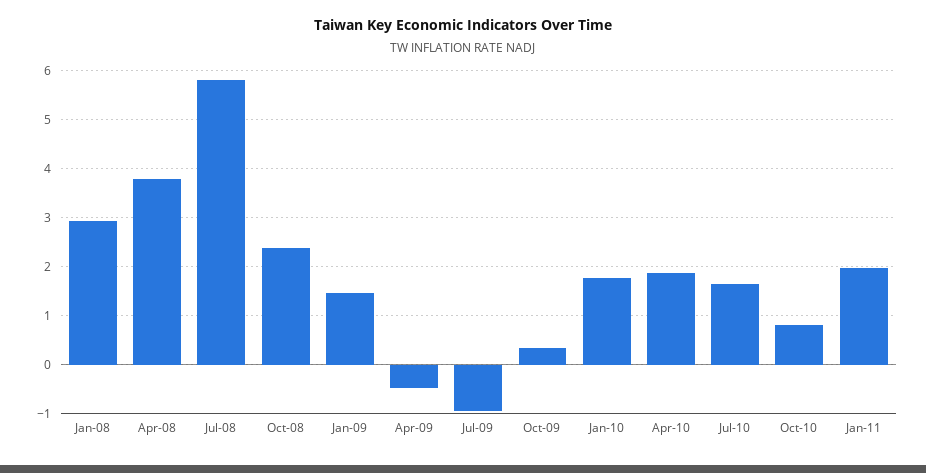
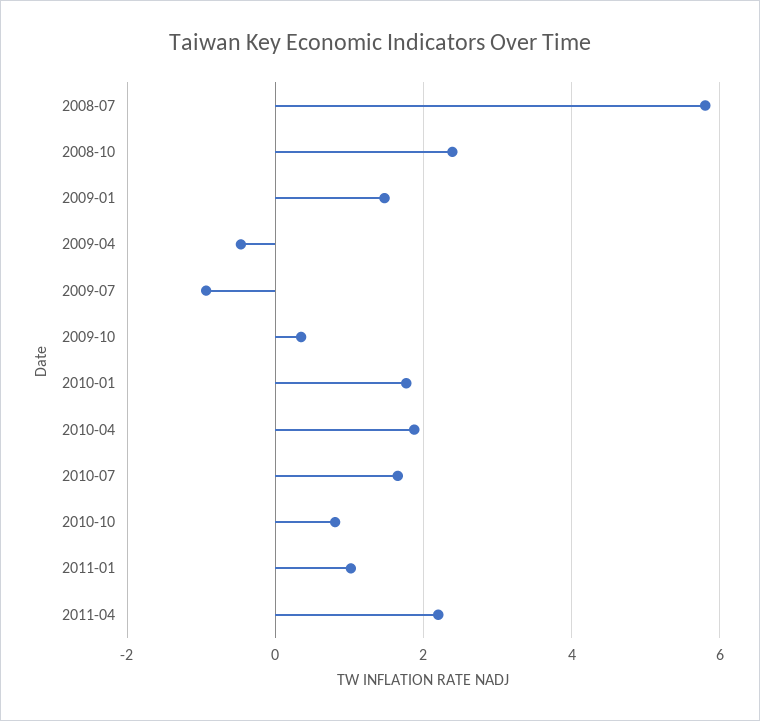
Jan-08: 3 -> none
Apr-08: 3.8 -> none
Jan-11: 2 -> 1
2011-04: none -> 2.2

